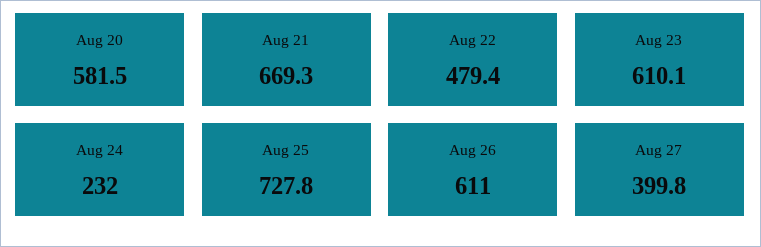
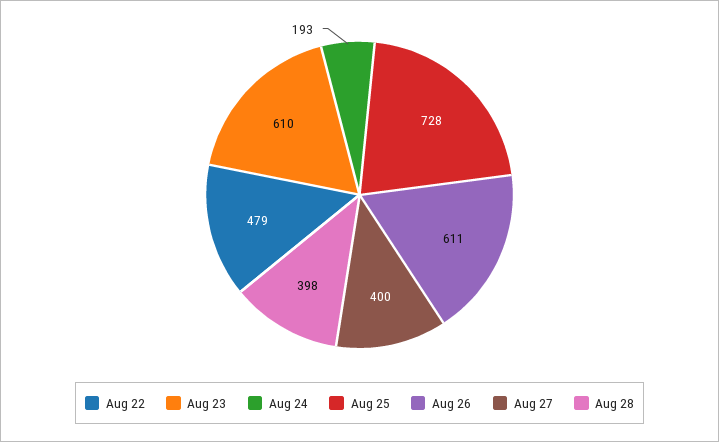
Aug 20: 581.5 -> none
Aug 21: 669.3 -> none
Aug 24: 232 -> 193
Aug 28: none -> 398

